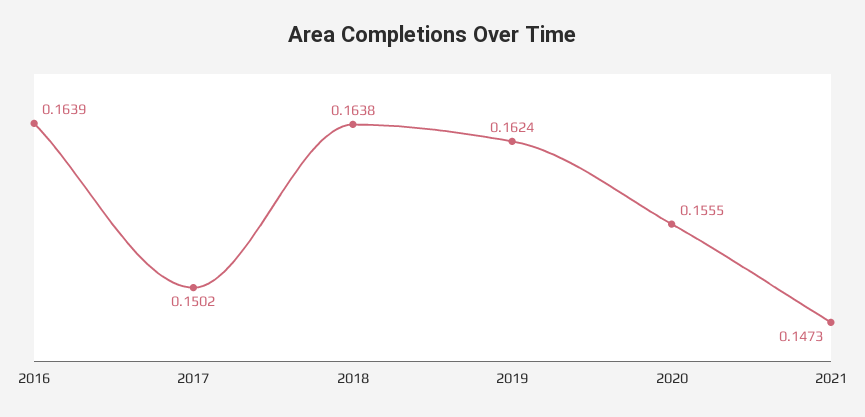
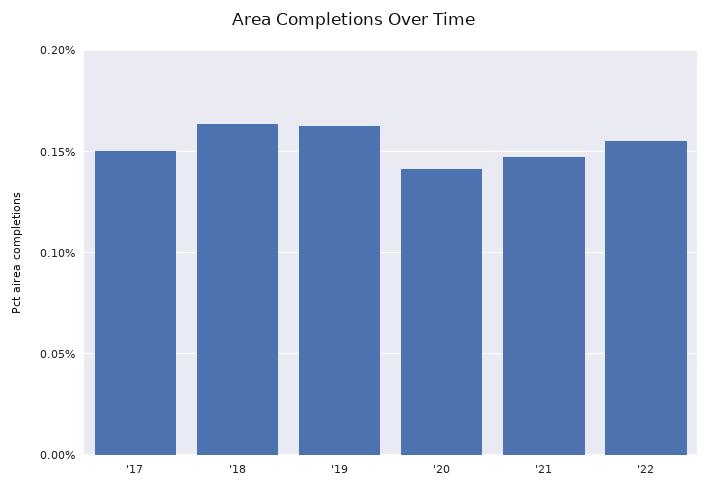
2016: 0.1639 -> none
2020: 0.1555 -> 0.14
'22: none -> 0.155

